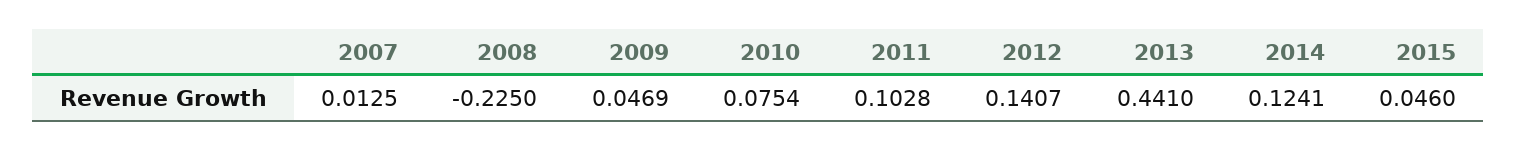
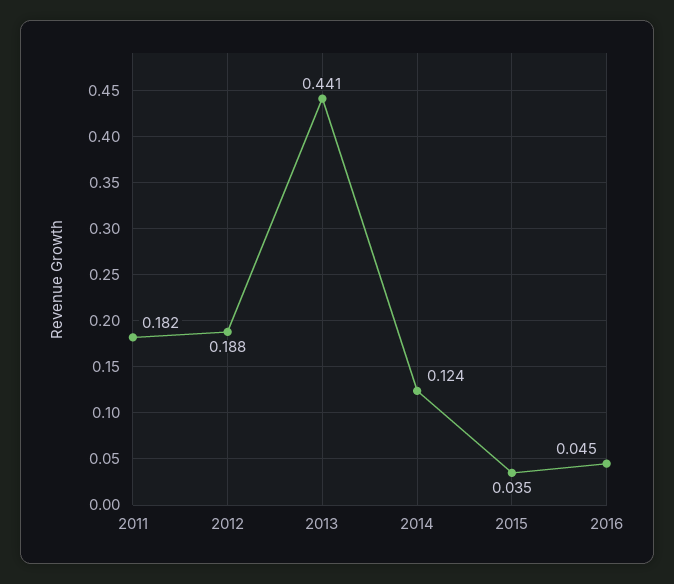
2007: 0.0125 -> none
2008: -0.225 -> none
2009: 0.0469 -> none
2010: 0.0754 -> none
2011: 0.1028 -> 0.182
2012: 0.1407 -> 0.188
2015: 0.046 -> 0.035
2016: none -> 0.045

